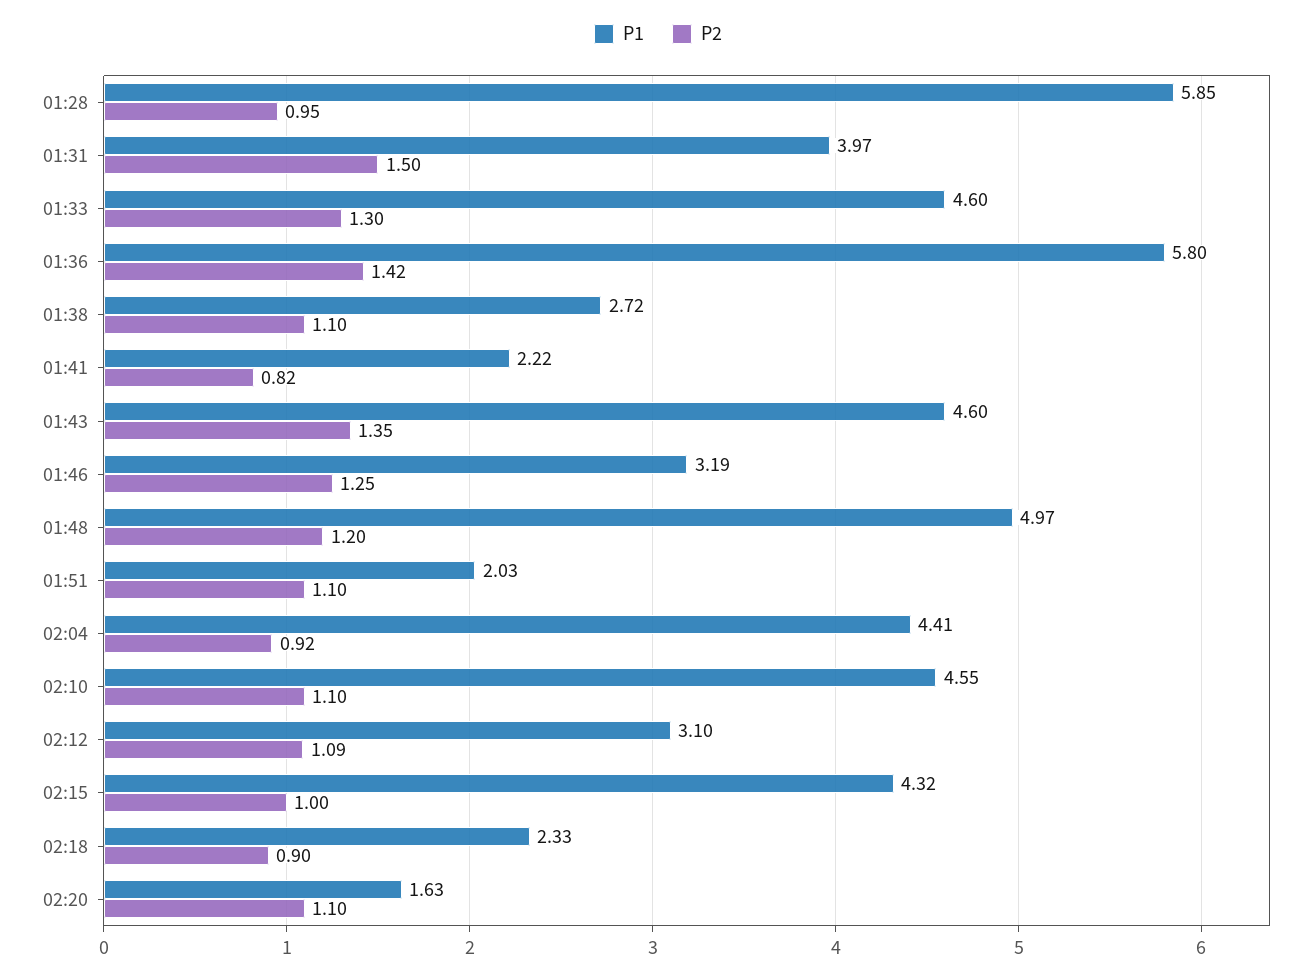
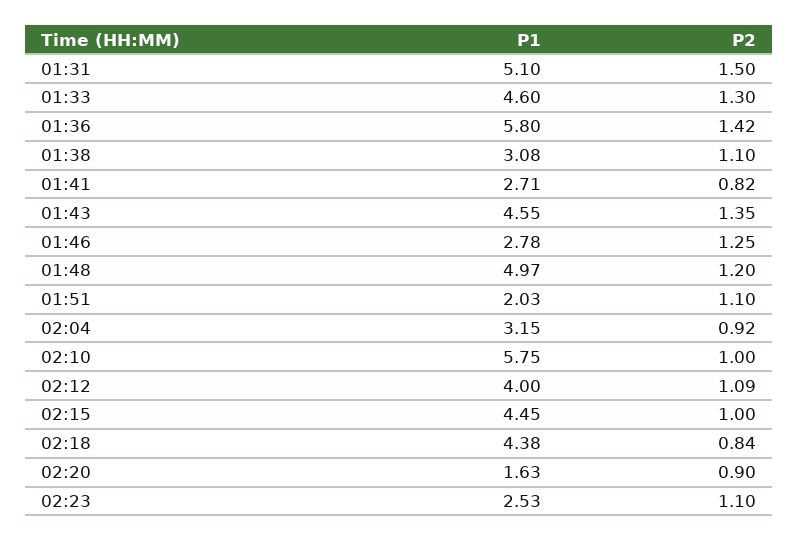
P1, 01:28: 5.85 -> none
P2, 01:28: 0.95 -> none
P1, 01:31: 3.97 -> 5.1
P1, 01:38: 2.72 -> 3.08
P1, 01:41: 2.22 -> 2.71
P1, 01:43: 4.6 -> 4.55
P1, 01:46: 3.19 -> 2.78
P1, 02:04: 4.41 -> 3.15
P1, 02:10: 4.55 -> 5.75
P2, 02:10: 1.1 -> 1
P1, 02:12: 3.1 -> 4
P1, 02:15: 4.32 -> 4.45
P1, 02:18: 2.33 -> 4.38
P2, 02:18: 0.9 -> 0.84
P2, 02:20: 1.1 -> 0.9
P1, 02:23: none -> 2.53
P2, 02:23: none -> 1.1

